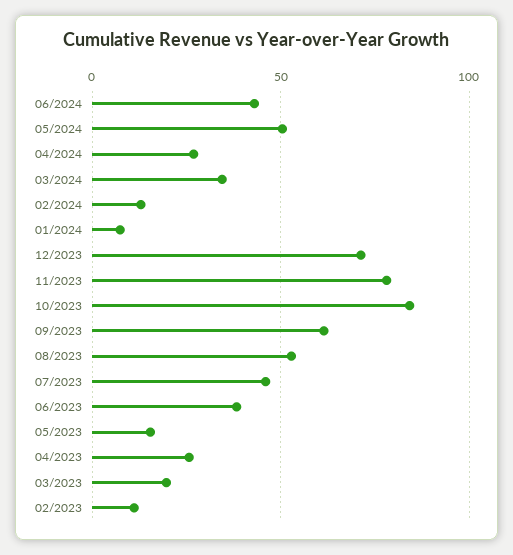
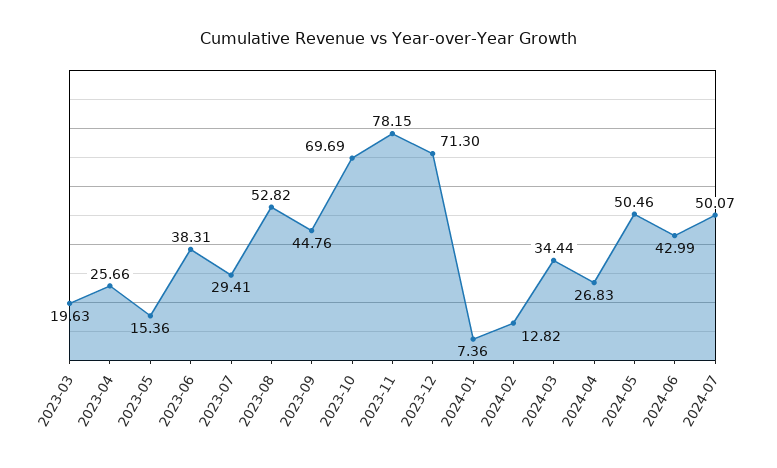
10/2023: 85 -> 69.69
09/2023: 60 -> 44.76
07/2023: 45 -> 29.41
02/2023: 10 -> none
2024-07: none -> 50.07

